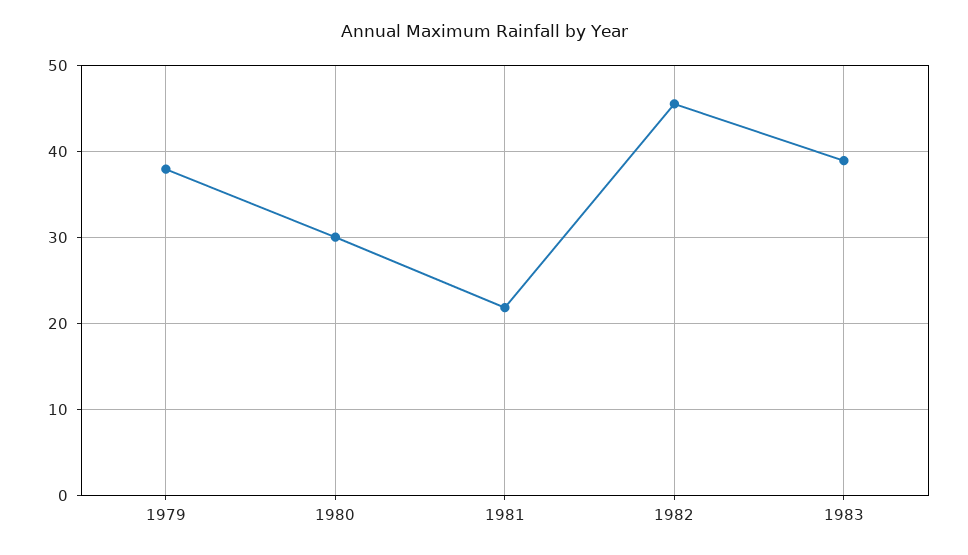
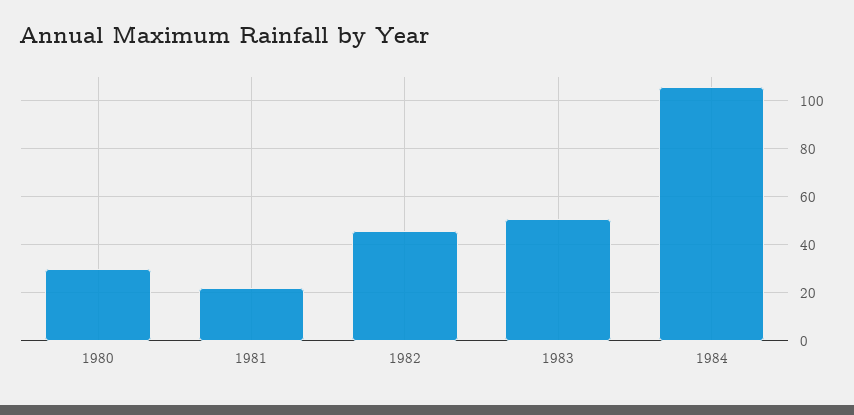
1979: 38 -> none
1983: 39 -> 50
1984: none -> 105

